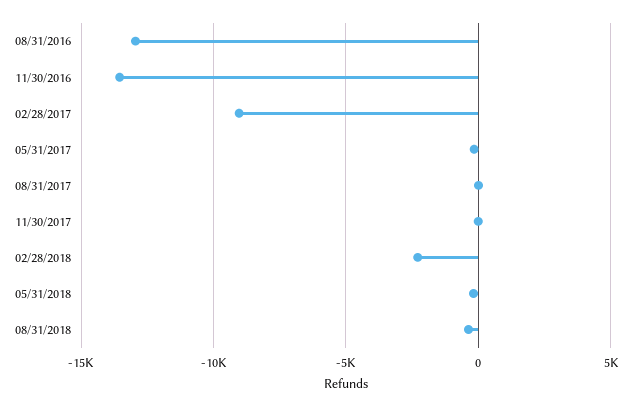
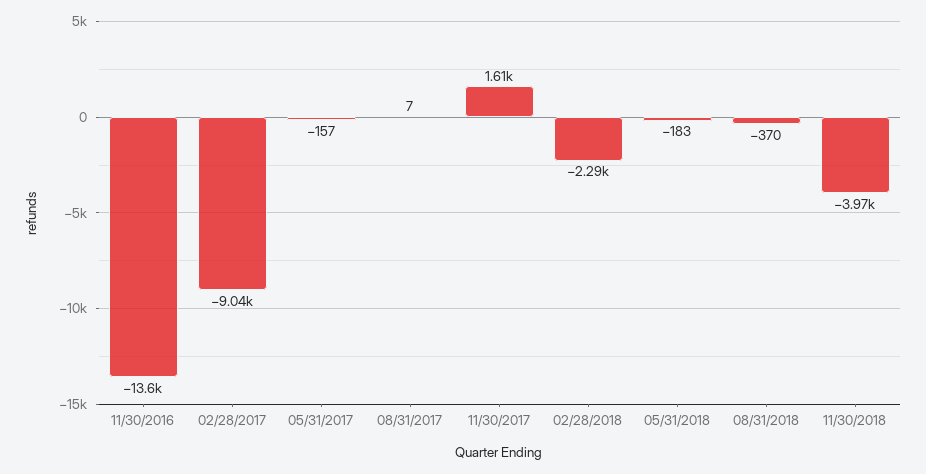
08/31/2016: -13000 -> none
11/30/2017: 0 -> 1610
11/30/2018: none -> -3970

